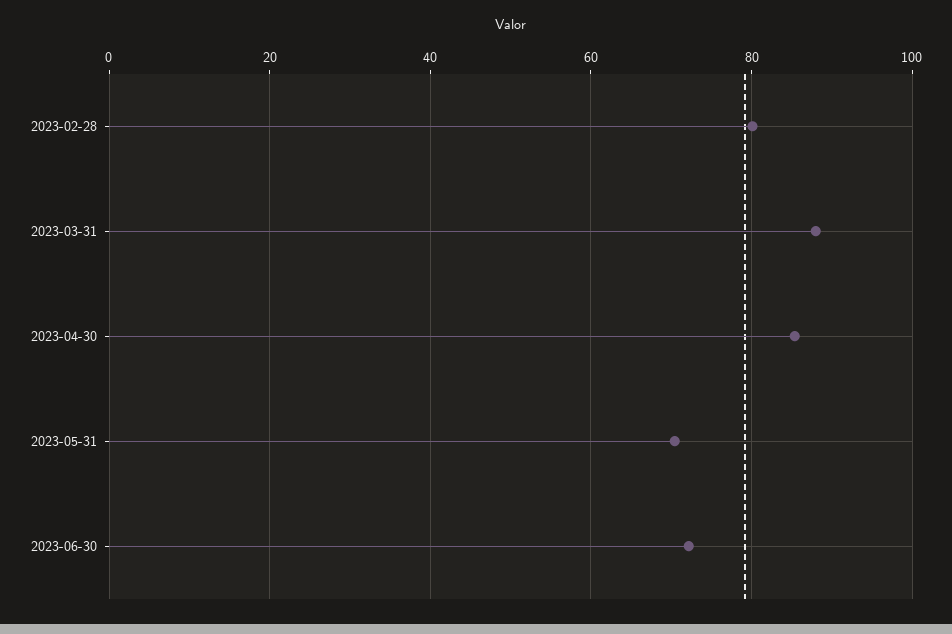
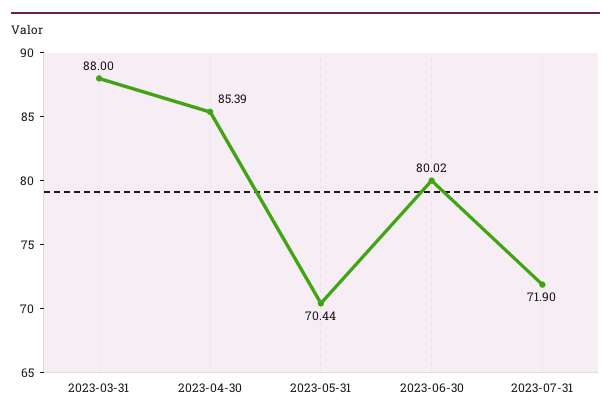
2023-02-28: 80 -> none
2023-06-30: 72 -> 80.02
2023-07-31: none -> 71.9

